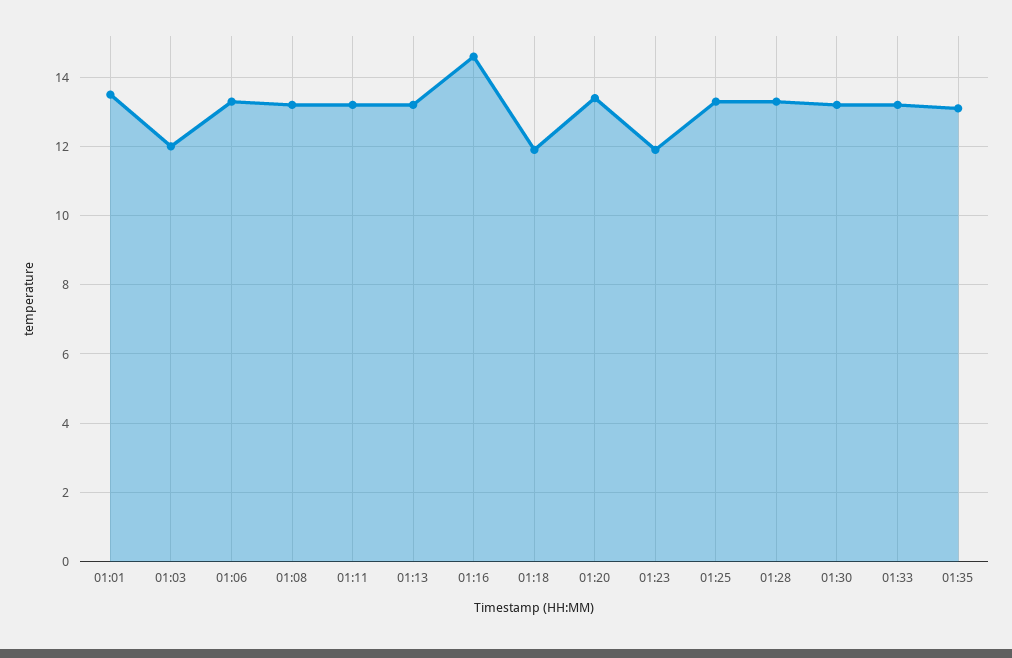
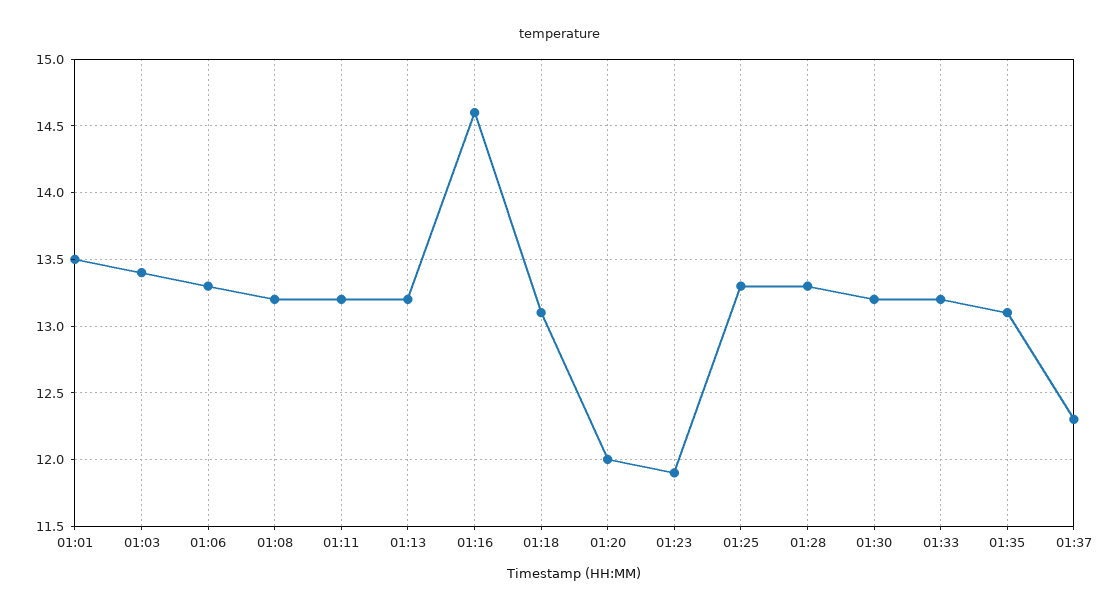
01:03: 12 -> 13.4
01:18: 12 -> 13.1
01:20: 13.5 -> 12
01:37: none -> 12.3

